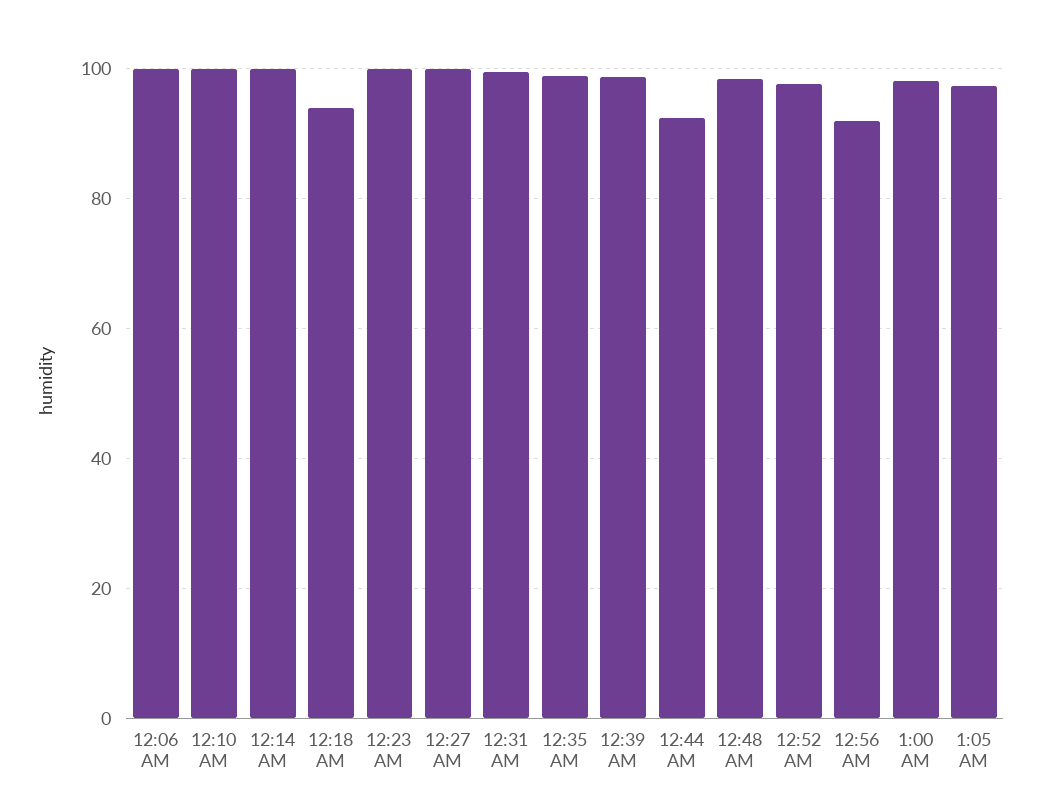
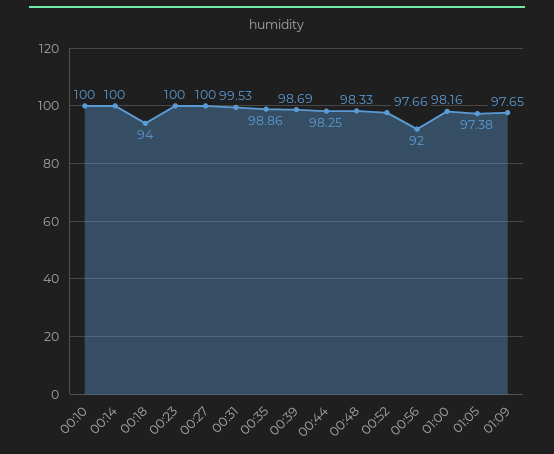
12:06 AM: 100 -> none
12:44 AM: 92 -> 98.25
01:09: none -> 97.65

